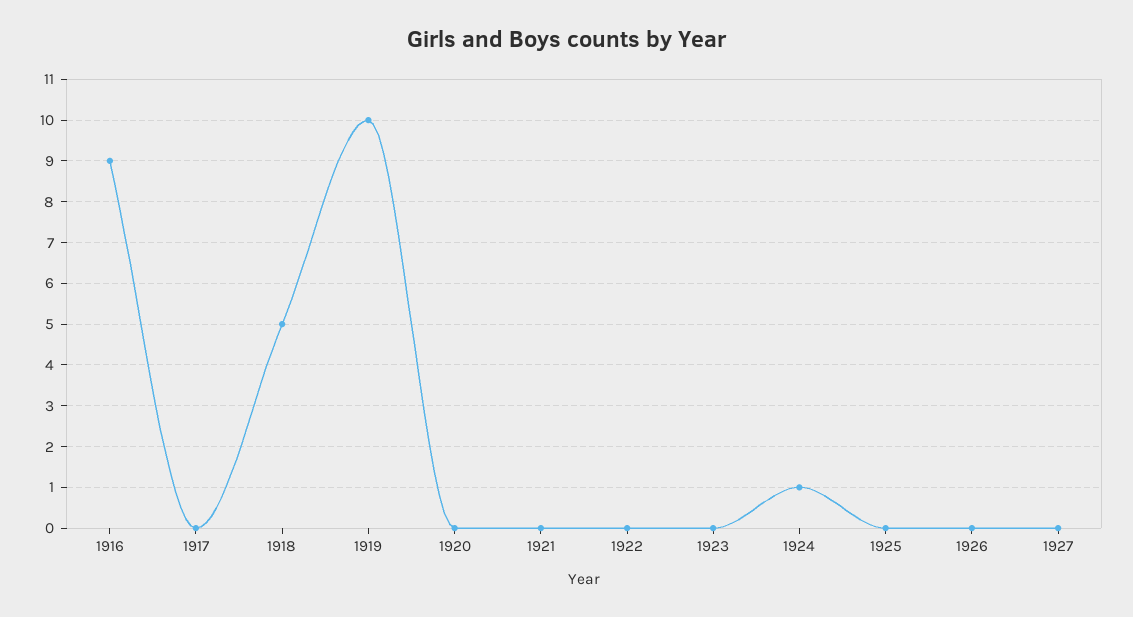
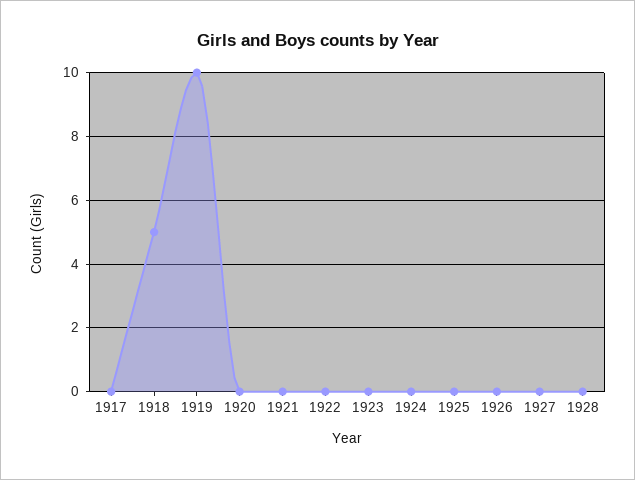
1916: 9 -> none
1924: 1 -> 0
1928: none -> 0

